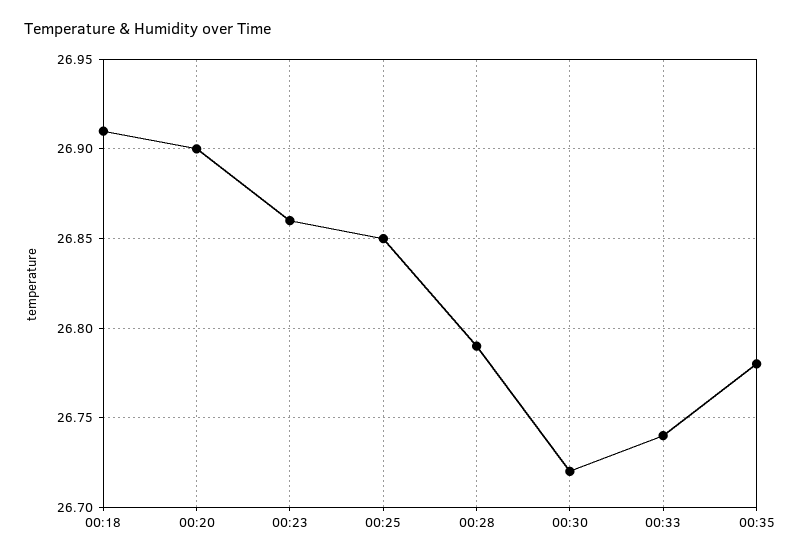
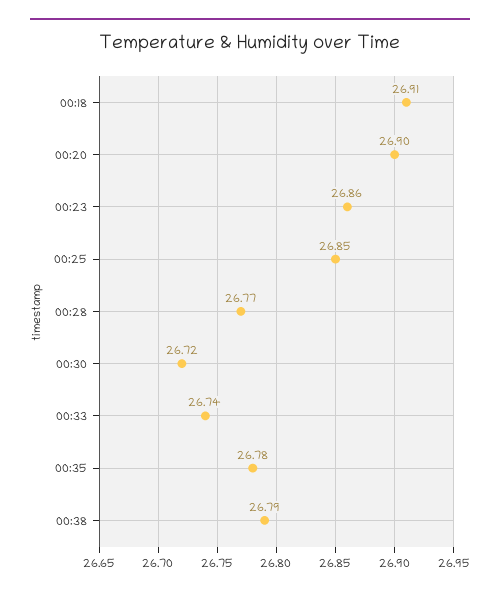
00:28: 26.79 -> 26.77
00:38: none -> 26.79

